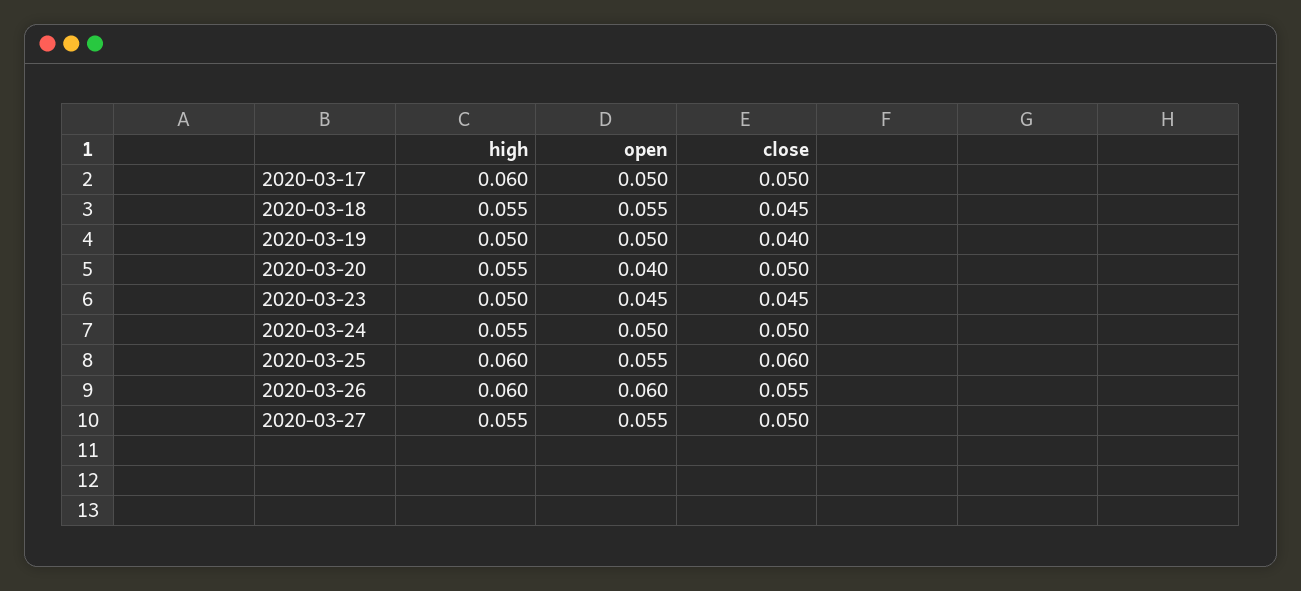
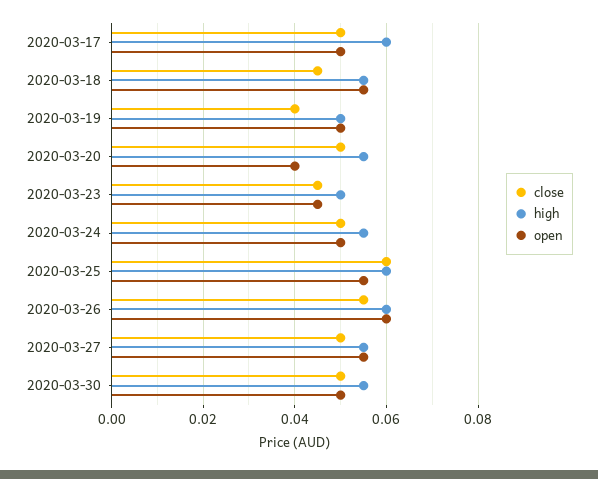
close, 2020-03-30: none -> 0.05
high, 2020-03-30: none -> 0.055
open, 2020-03-30: none -> 0.05

